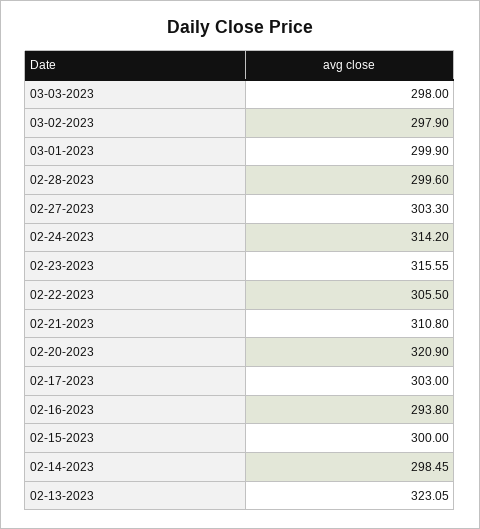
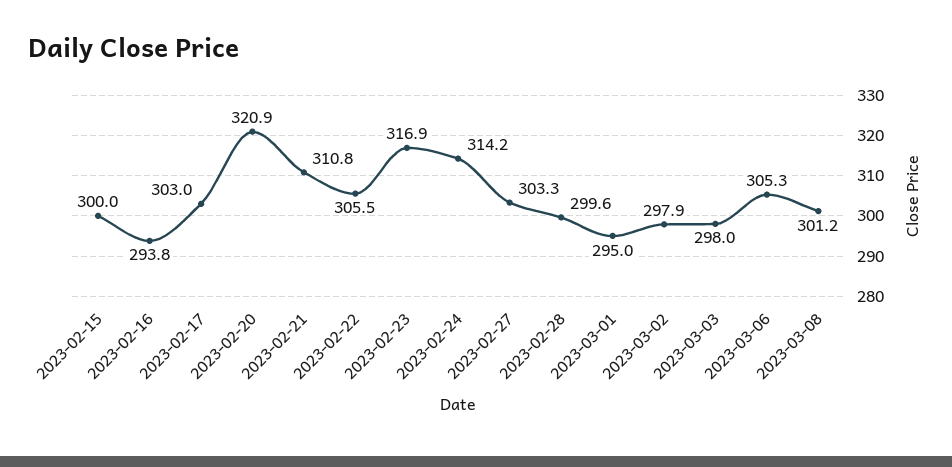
03-01-2023: 299.9 -> 295
02-23-2023: 315.55 -> 316.9
02-14-2023: 298.45 -> none
02-13-2023: 323.05 -> none
2023-03-06: none -> 305.3
2023-03-08: none -> 301.2

